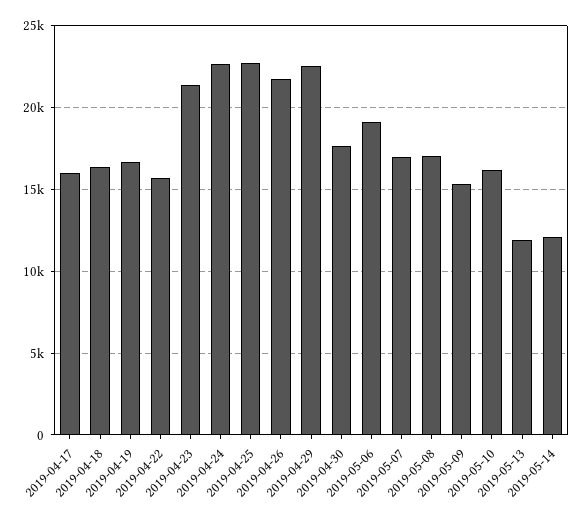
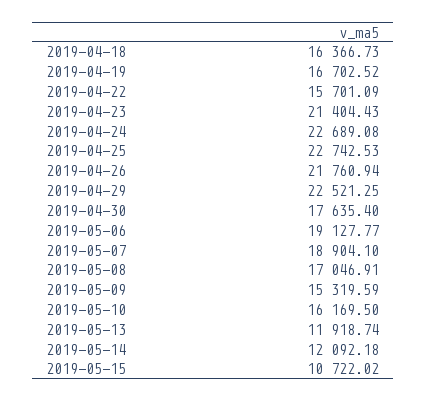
2019-04-17: 16000 -> none
2019-05-07: 17000 -> 18904.1
2019-05-15: none -> 10722.02

